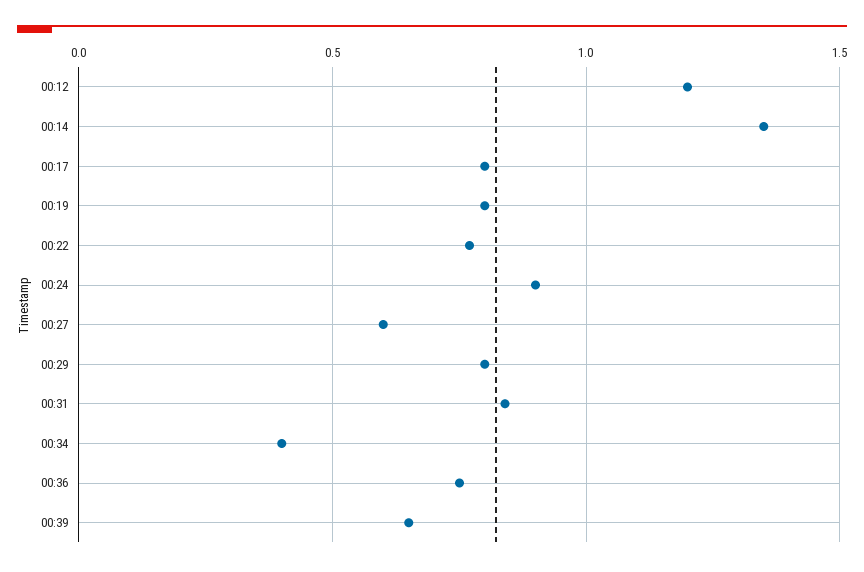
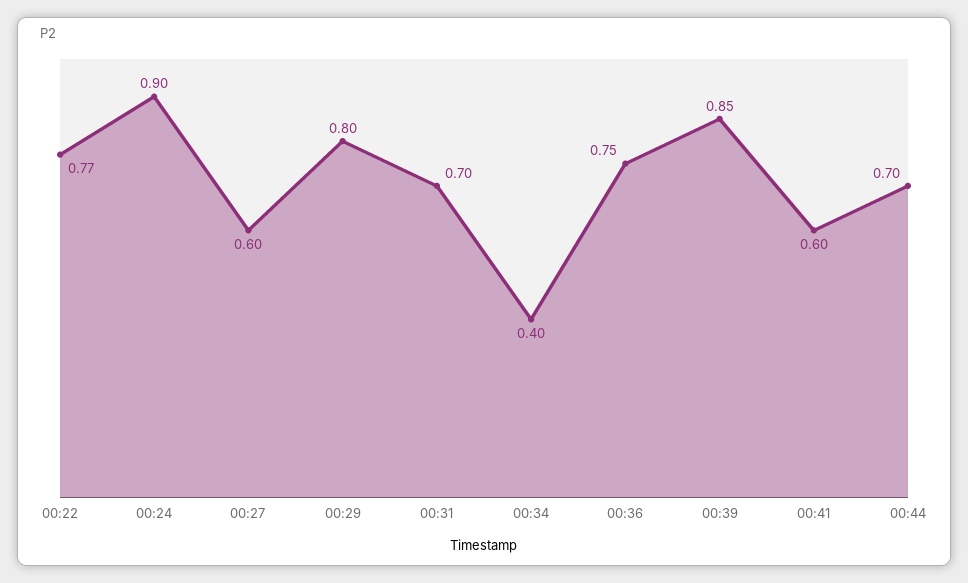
00:12: 1.2 -> none
00:14: 1.35 -> none
00:17: 0.8 -> none
00:19: 0.8 -> none
00:31: 0.85 -> 0.7
00:39: 0.65 -> 0.85
00:41: none -> 0.6
00:44: none -> 0.7

